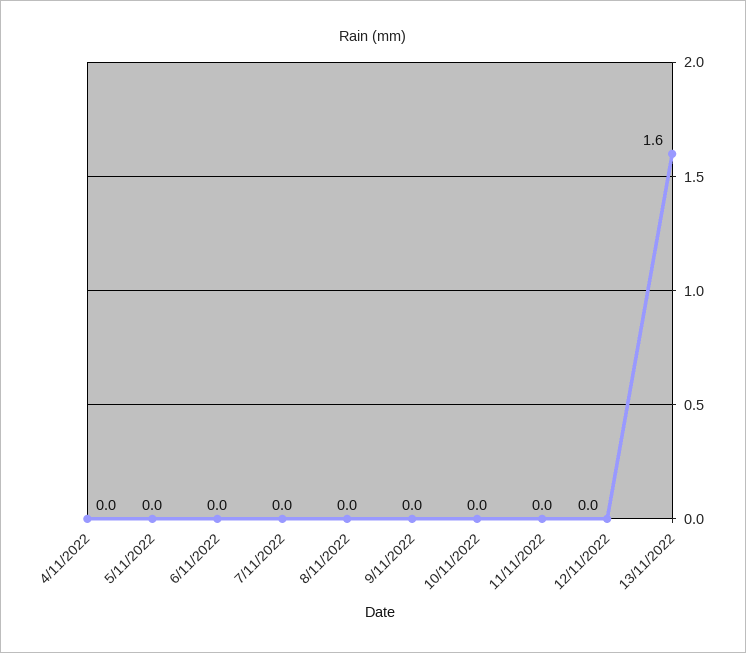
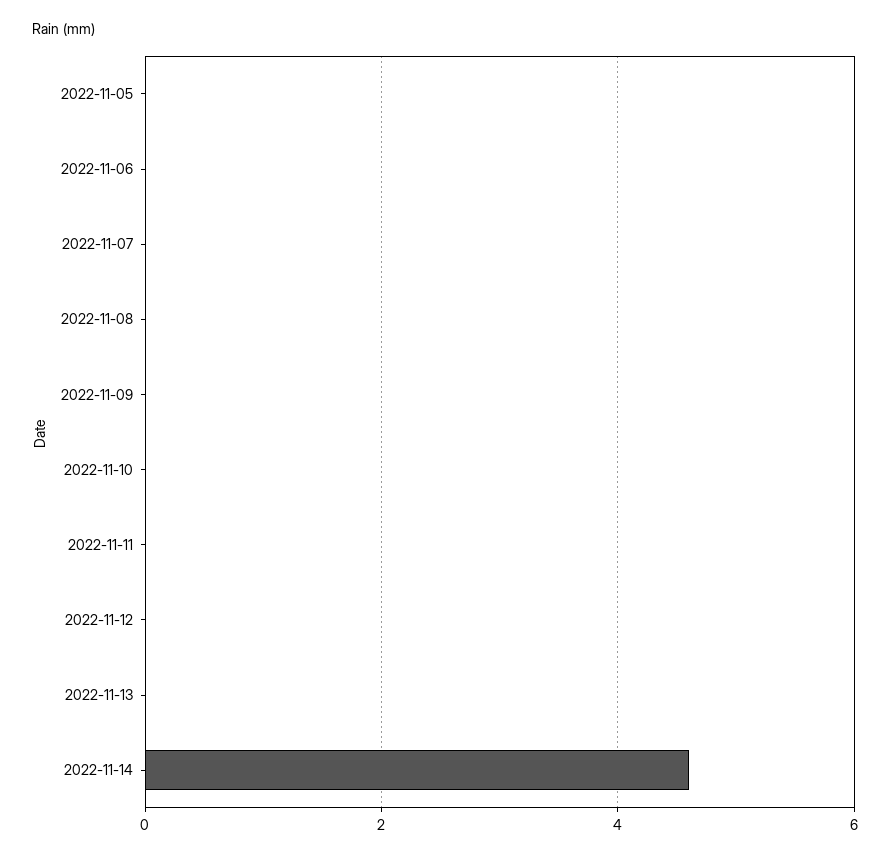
4/11/2022: 0 -> none
13/11/2022: 1.6 -> 0
2022-11-14: none -> 4.5

